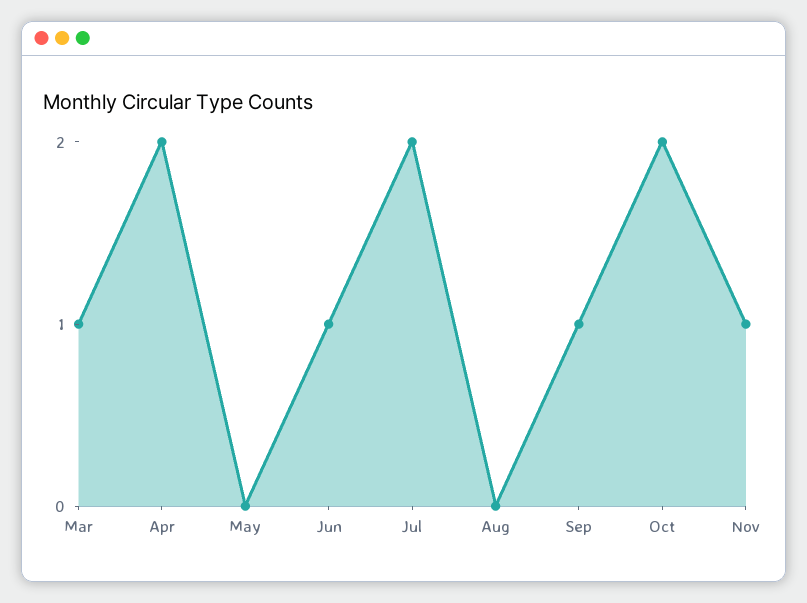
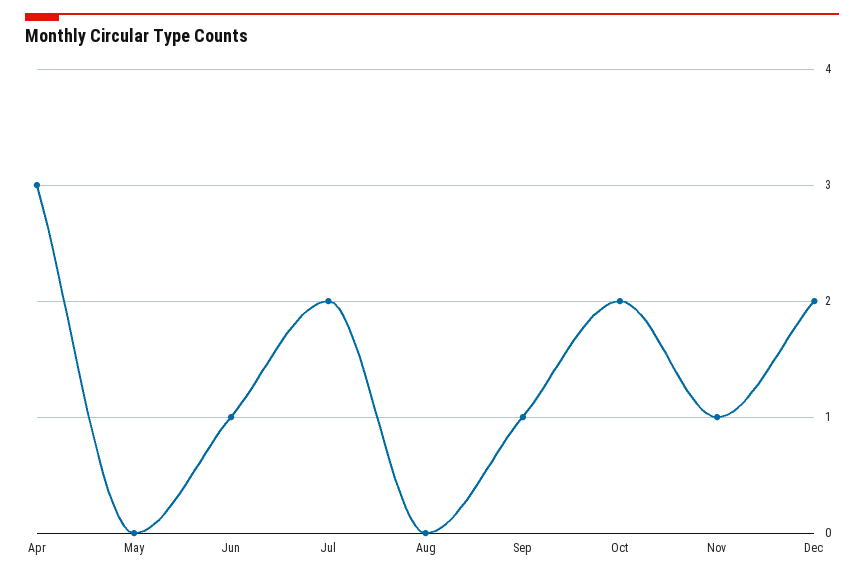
Mar: 1 -> none
Apr: 2 -> 3
Dec: none -> 2

